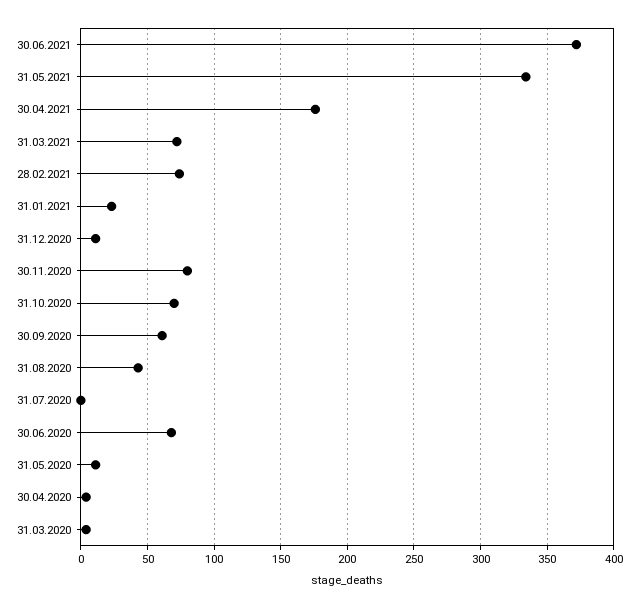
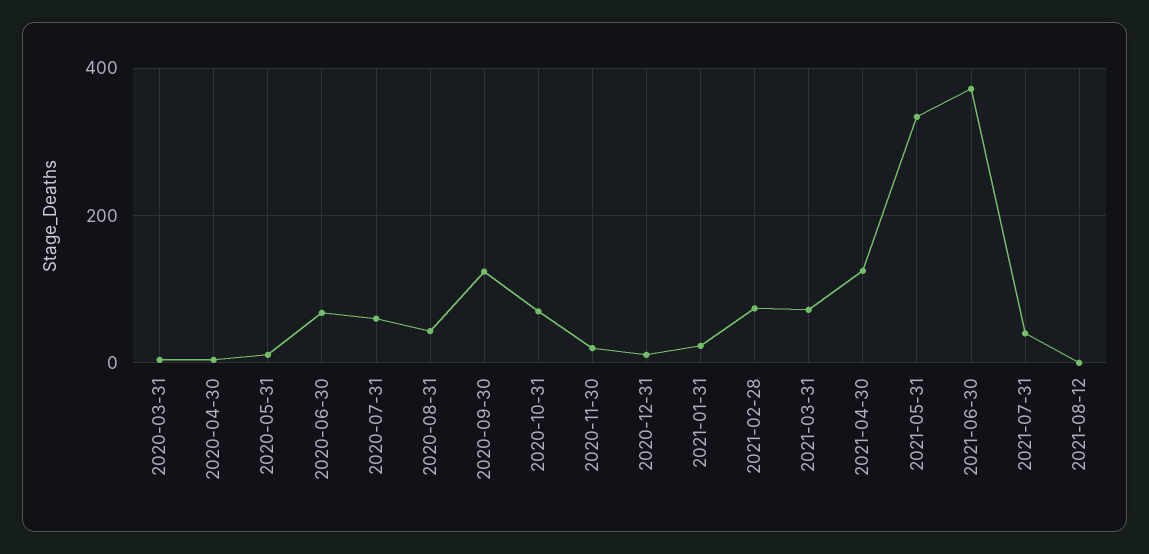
30.04.2021: 175 -> 120
30.11.2020: 80 -> 20
30.09.2020: 60 -> 120
31.07.2020: 0 -> 60
2021-07-31: none -> 40
2021-08-12: none -> 0

